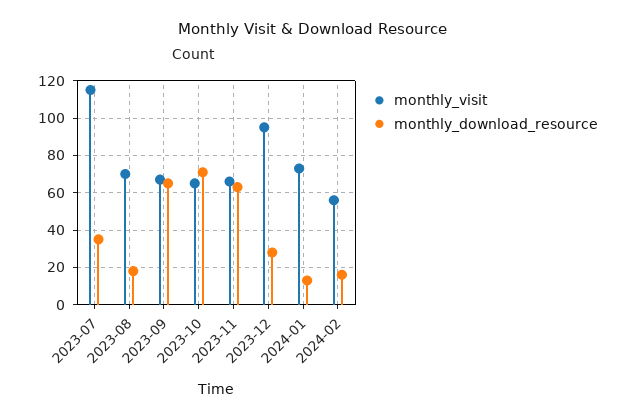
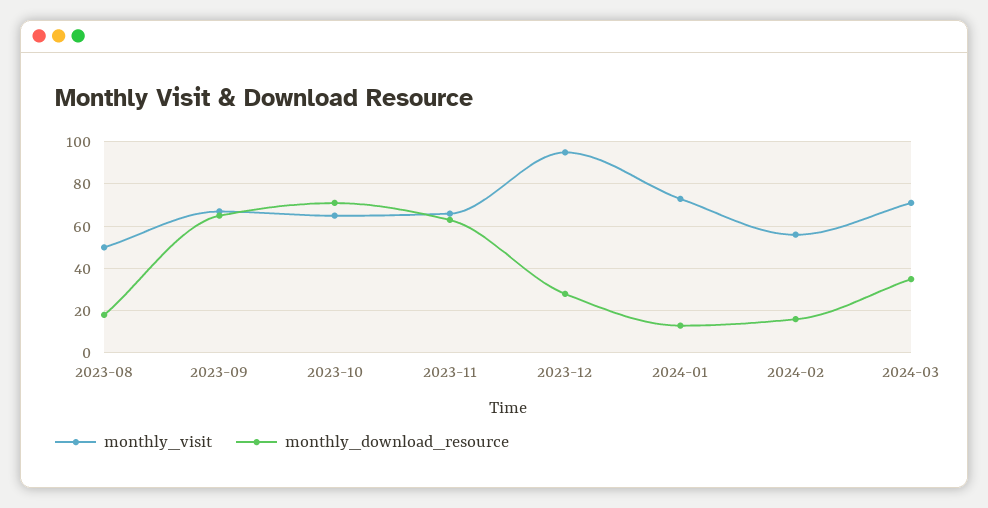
monthly_visit, 2023-07: 115 -> none
monthly_download_resource, 2023-07: 35 -> none
monthly_visit, 2023-08: 70 -> 50
monthly_visit, 2024-03: none -> 70
monthly_download_resource, 2024-03: none -> 35

